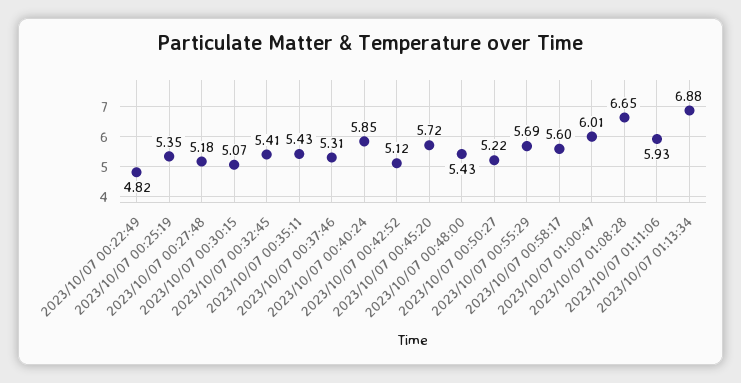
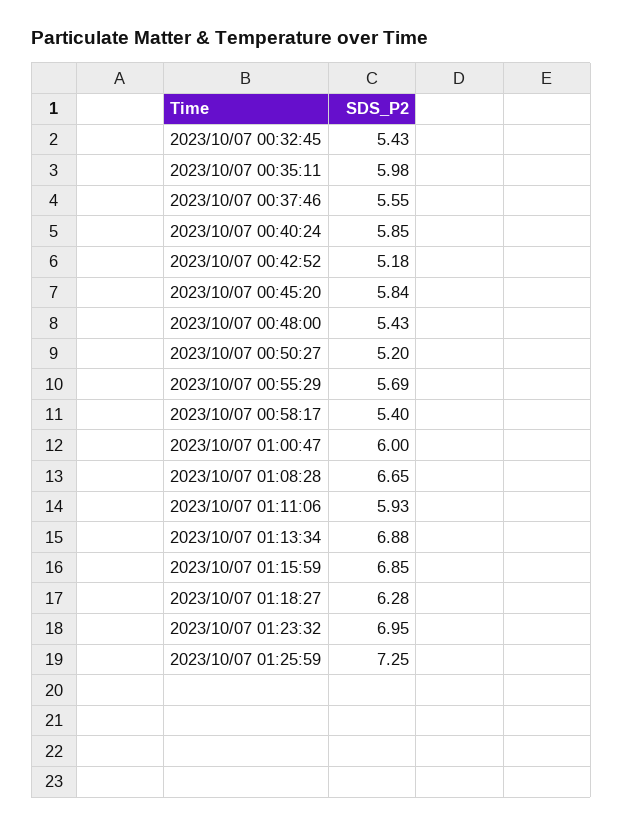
2023/10/07 00:22:49: 4.82 -> none
2023/10/07 00:25:19: 5.35 -> none
2023/10/07 00:27:48: 5.18 -> none
2023/10/07 00:30:15: 5.07 -> none
2023/10/07 00:32:45: 5.41 -> 5.43
2023/10/07 00:35:11: 5.43 -> 5.98
2023/10/07 00:37:46: 5.31 -> 5.55
2023/10/07 00:42:52: 5.12 -> 5.18
2023/10/07 00:45:20: 5.72 -> 5.84
2023/10/07 00:50:27: 5.22 -> 5.2
2023/10/07 00:58:17: 5.6 -> 5.4
2023/10/07 01:00:47: 6.01 -> 6
2023/10/07 01:15:59: none -> 6.85
2023/10/07 01:18:27: none -> 6.28
2023/10/07 01:23:32: none -> 6.95
2023/10/07 01:25:59: none -> 7.25

